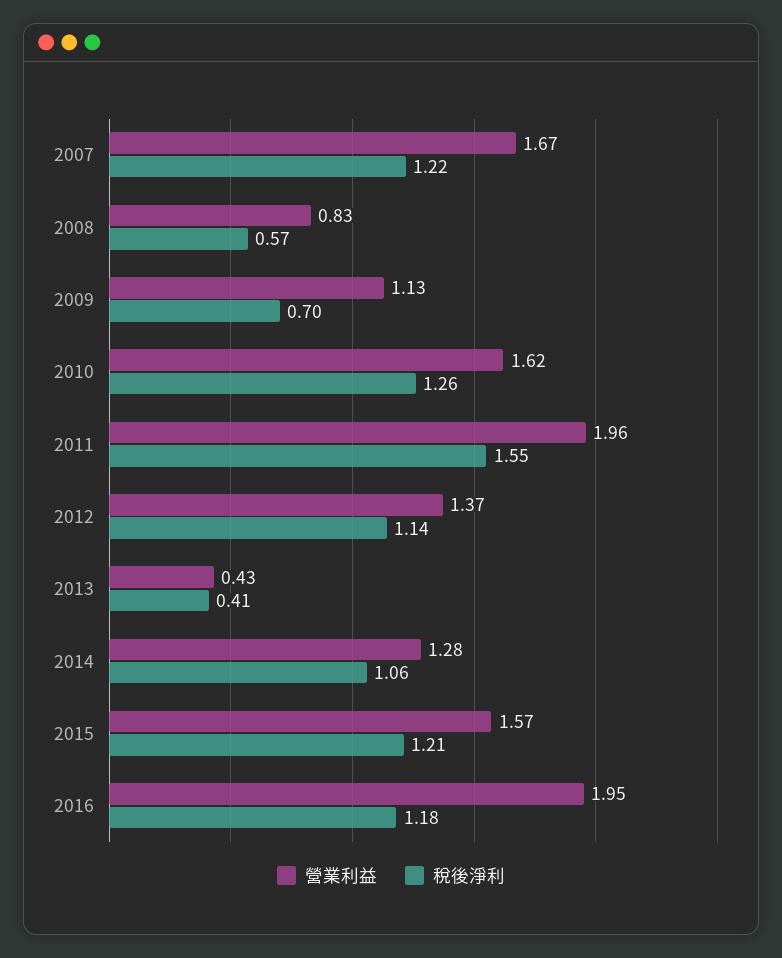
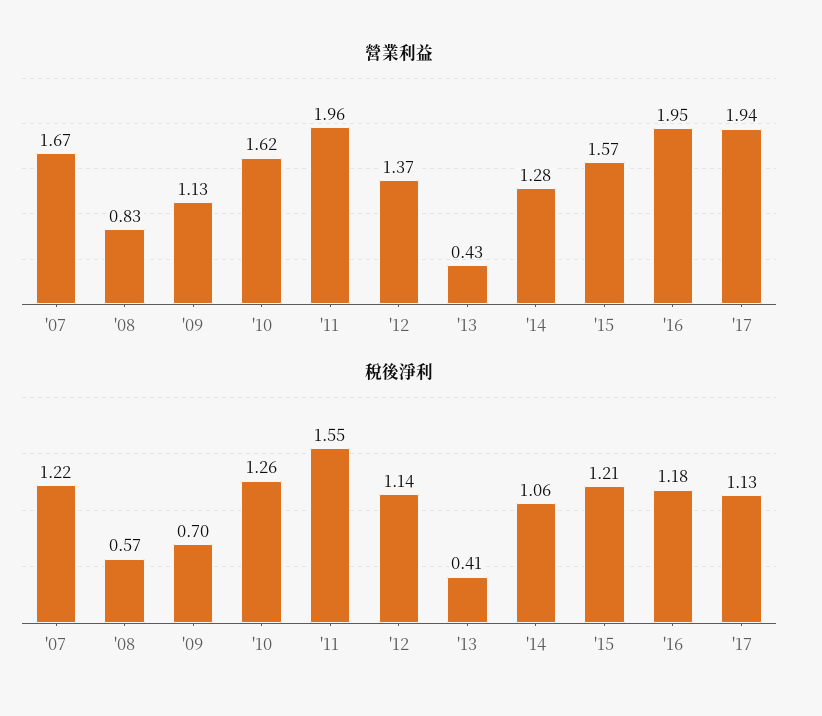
營業利益, '17: none -> 1.94
稅後淨利, '17: none -> 1.13

